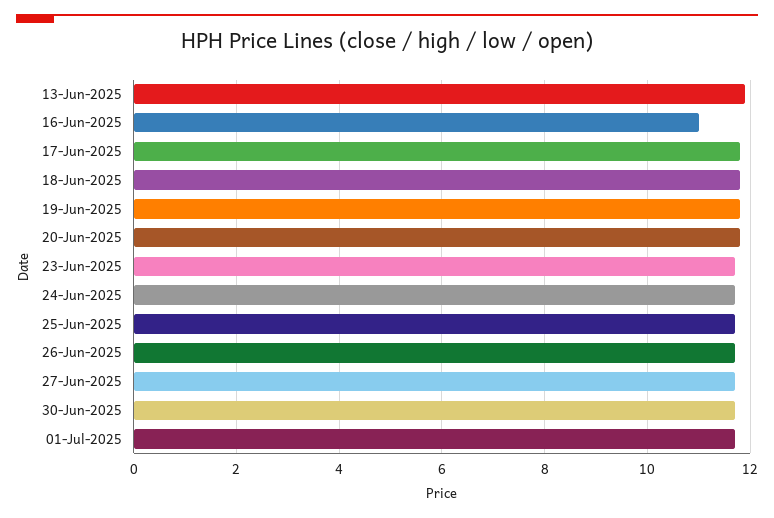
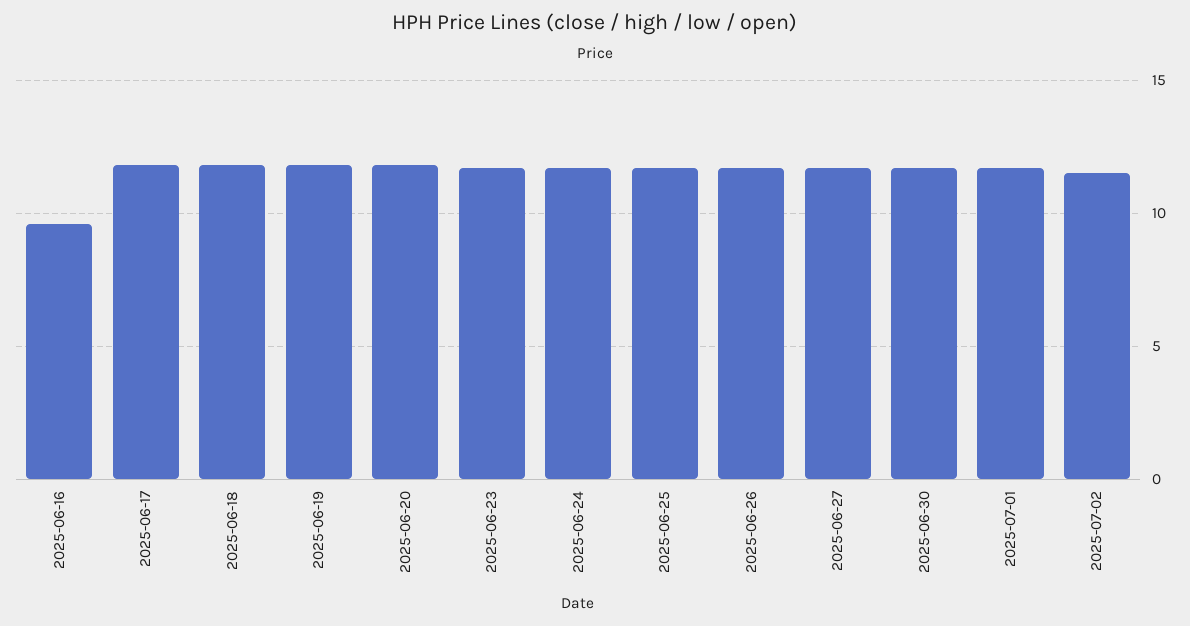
13-Jun-2025: 12 -> none
16-Jun-2025: 11 -> 9.5
2025-07-02: none -> 11.5

